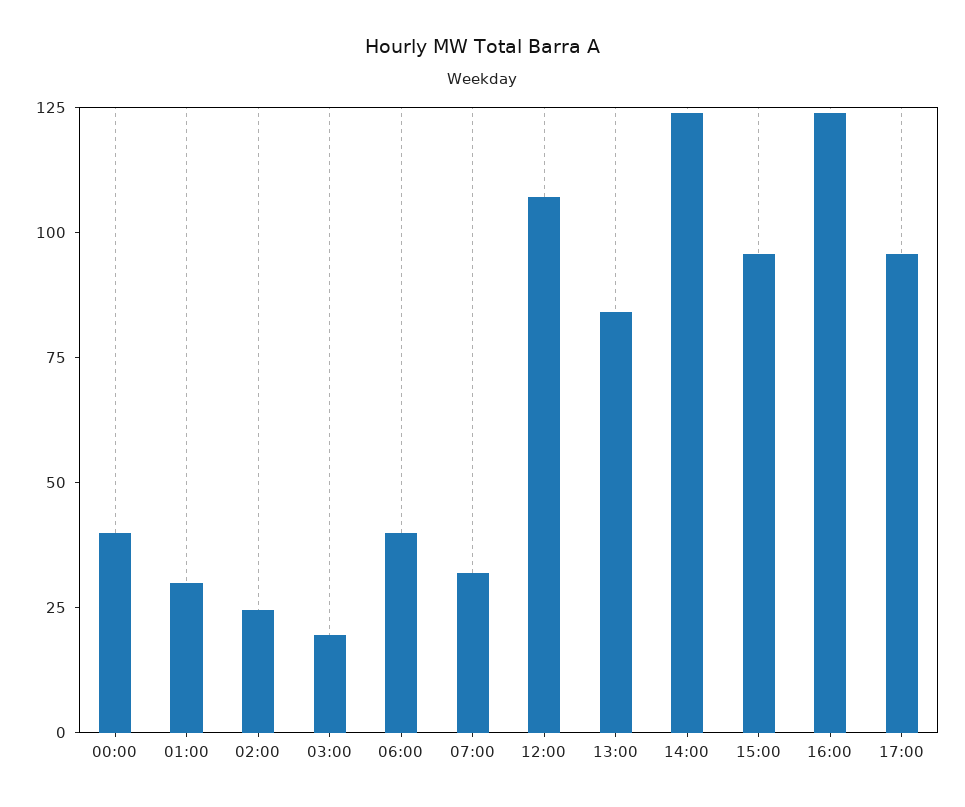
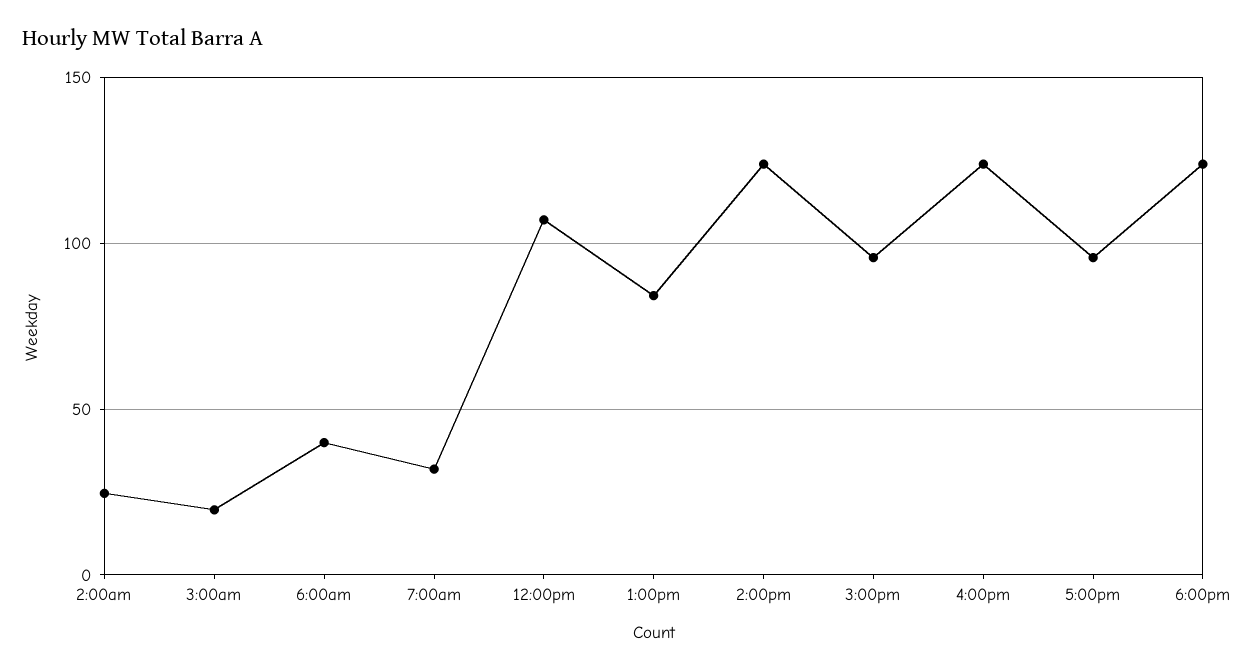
00:00: 40 -> none
01:00: 30 -> none
6:00pm: none -> 125

